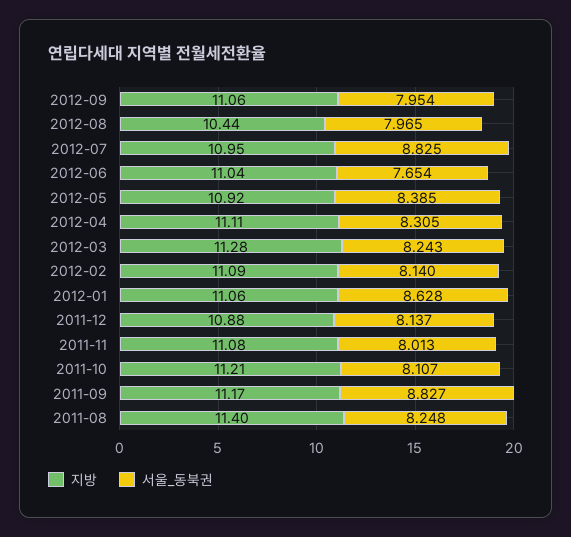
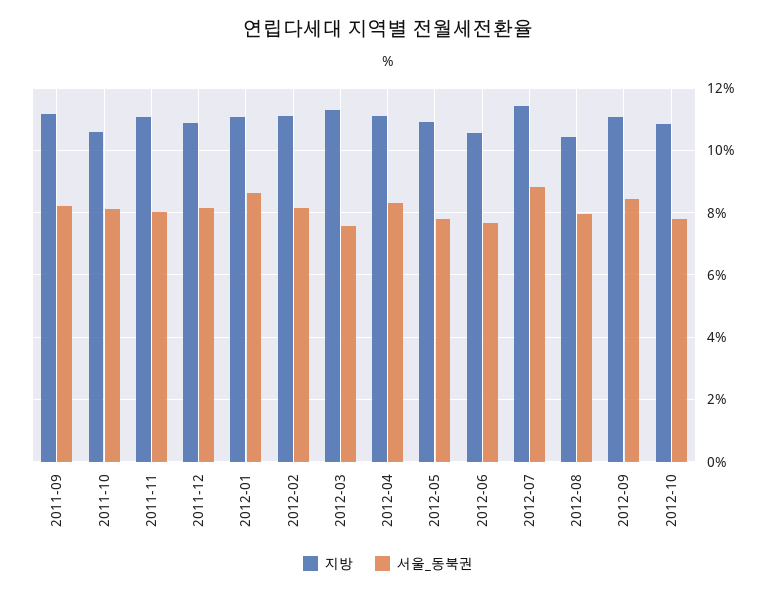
서울_동북권, 2012-09: 7.954 -> 8.4
지방, 2012-07: 10.95 -> 11.4
지방, 2012-06: 11.04 -> 10.6
서울_동북권, 2012-05: 8.385 -> 7.8
서울_동북권, 2012-03: 8.243 -> 7.6
지방, 2011-10: 11.21 -> 10.6
서울_동북권, 2011-09: 8.827 -> 8.2
지방, 2011-08: 11.4 -> none
서울_동북권, 2011-08: 8.248 -> none
지방, 2012-10: none -> 10.8
서울_동북권, 2012-10: none -> 7.8

